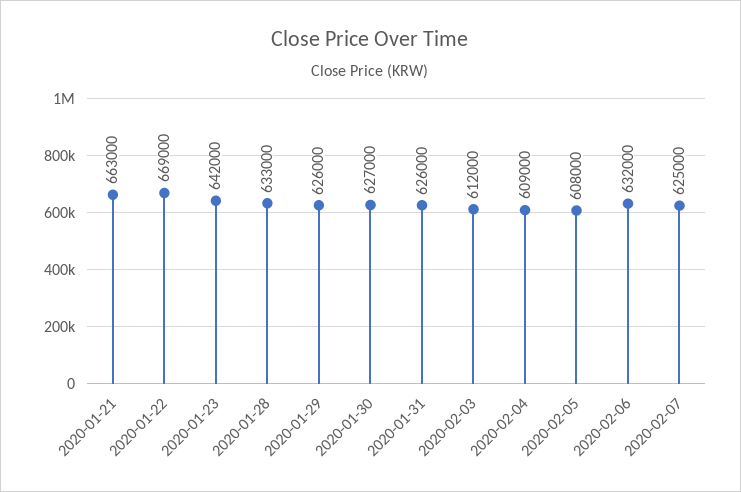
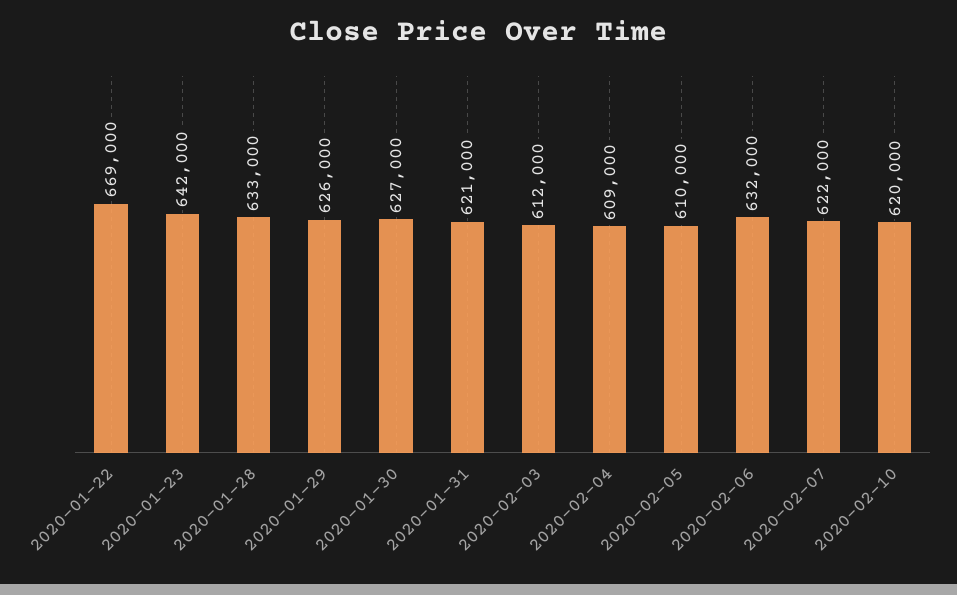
2020-01-21: 663000 -> none
2020-01-31: 626000 -> 621000
2020-02-05: 608000 -> 610000
2020-02-07: 625000 -> 622000
2020-02-10: none -> 620000

